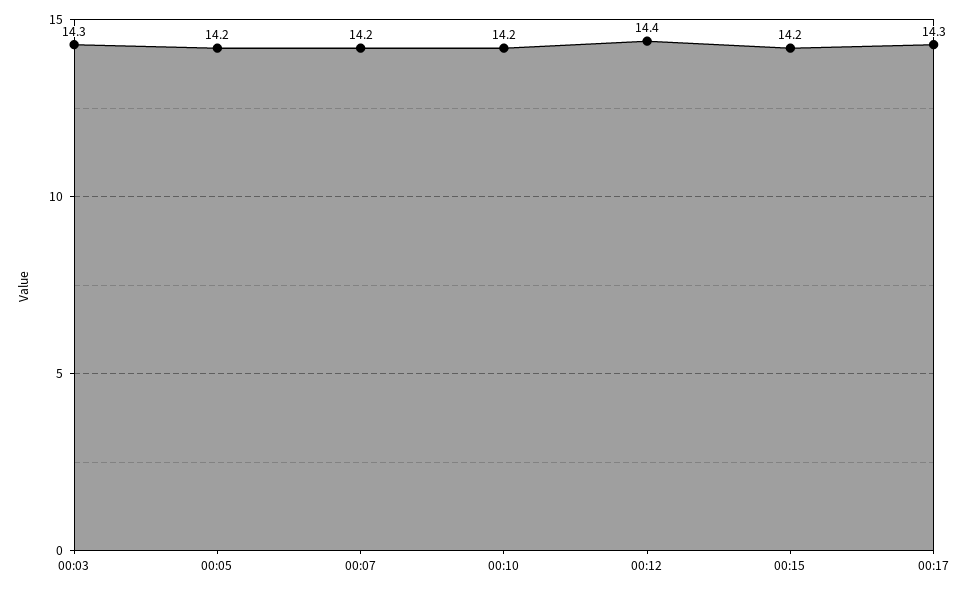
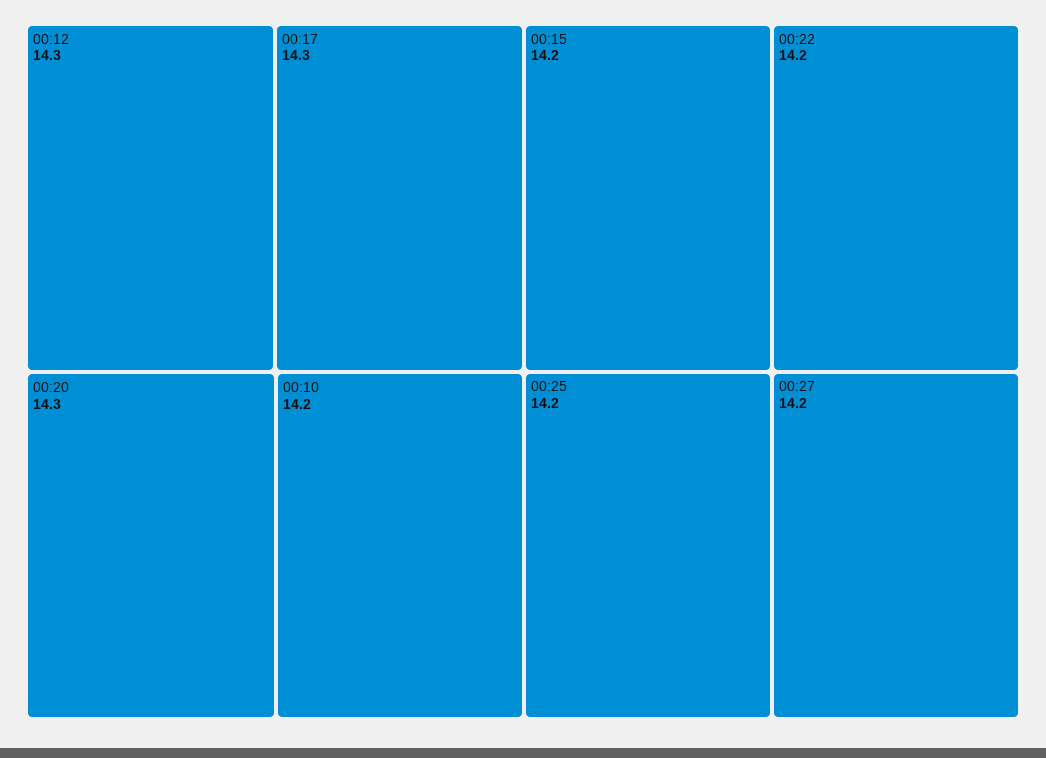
00:03: 14.3 -> none
00:05: 14.2 -> none
00:07: 14.2 -> none
00:12: 14.4 -> 14.3
00:20: none -> 14.3
00:22: none -> 14.2
00:25: none -> 14.2
00:27: none -> 14.2

